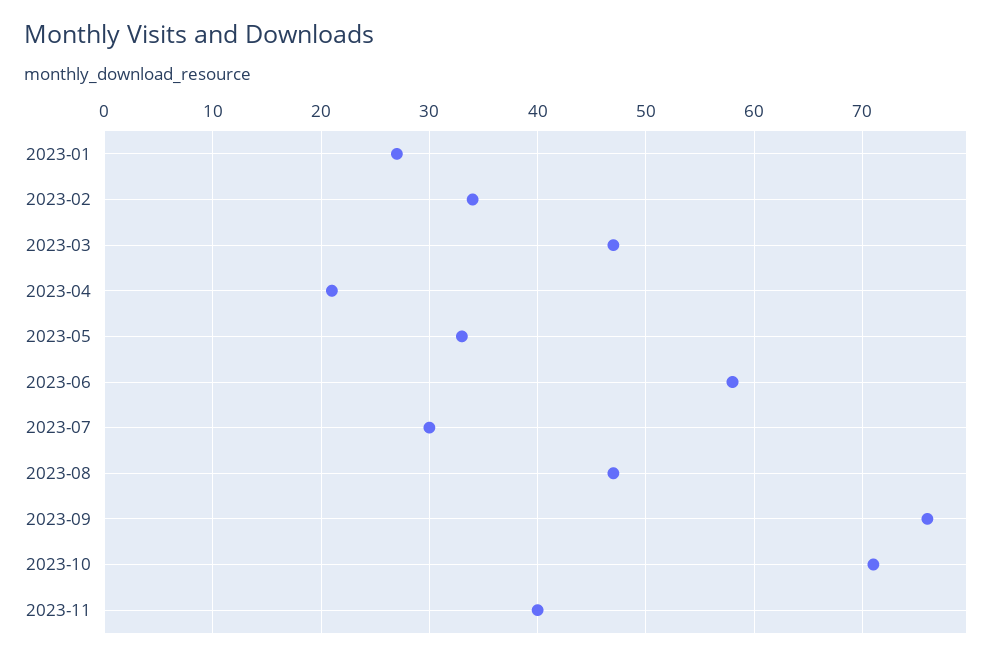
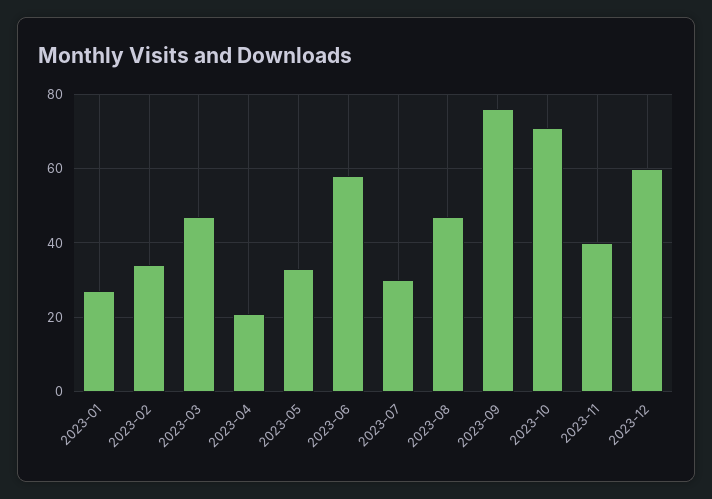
2023-12: none -> 60

